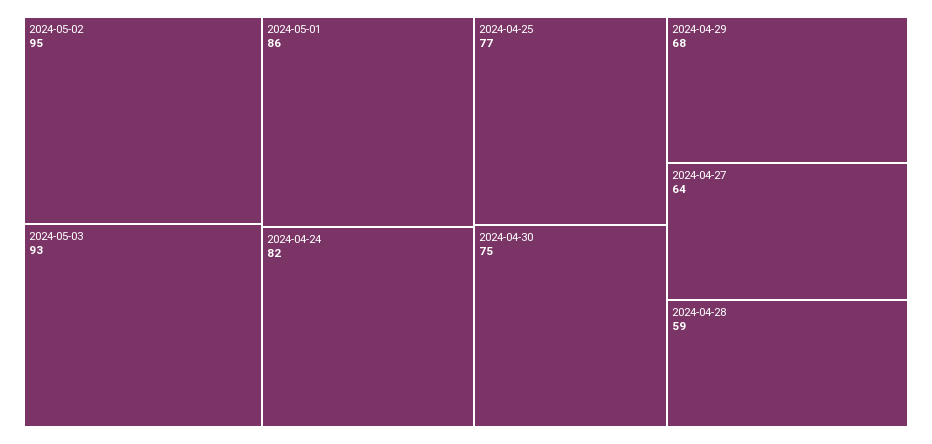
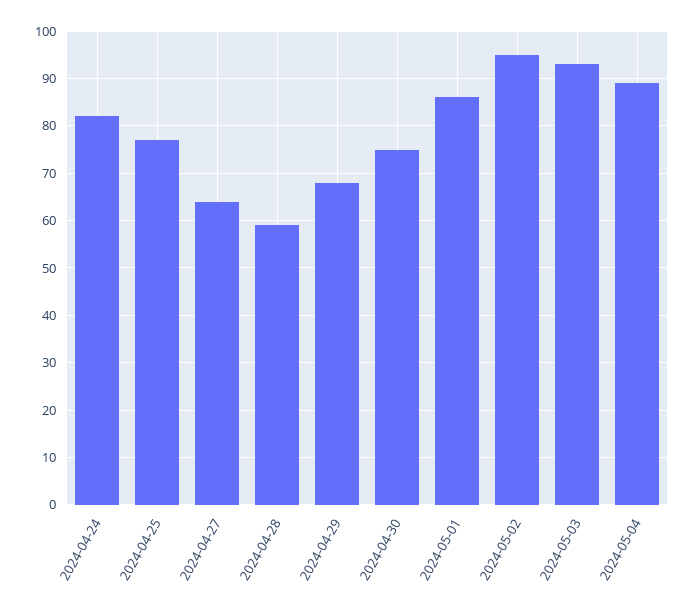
2024-05-04: none -> 90

